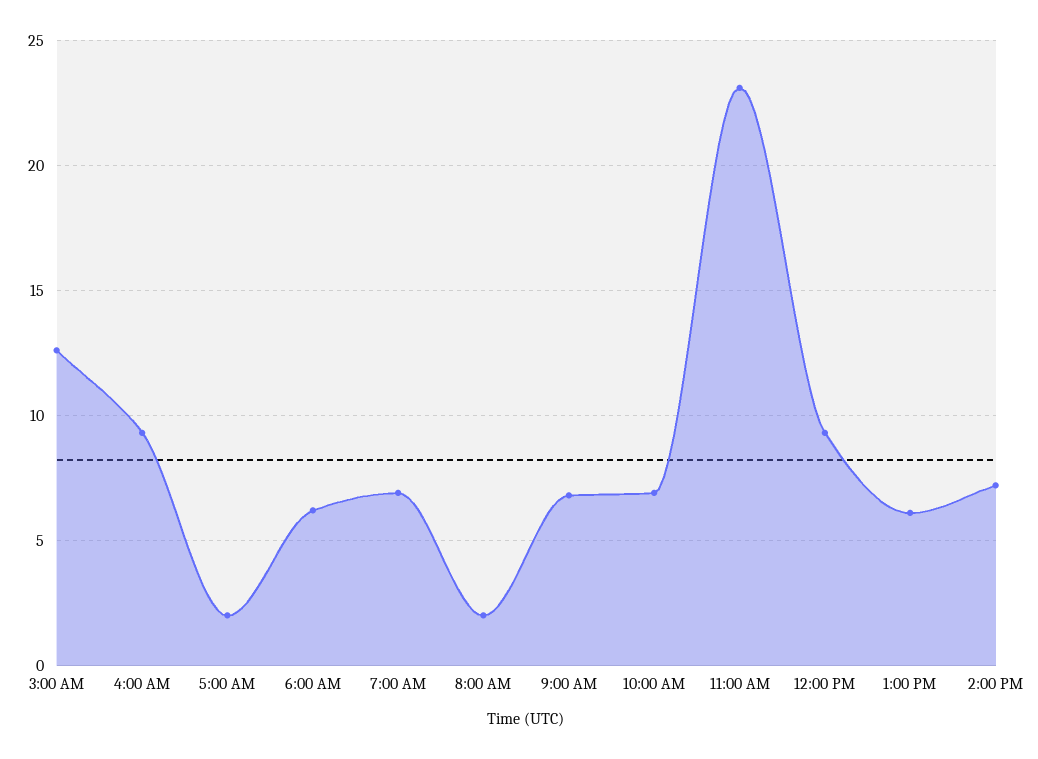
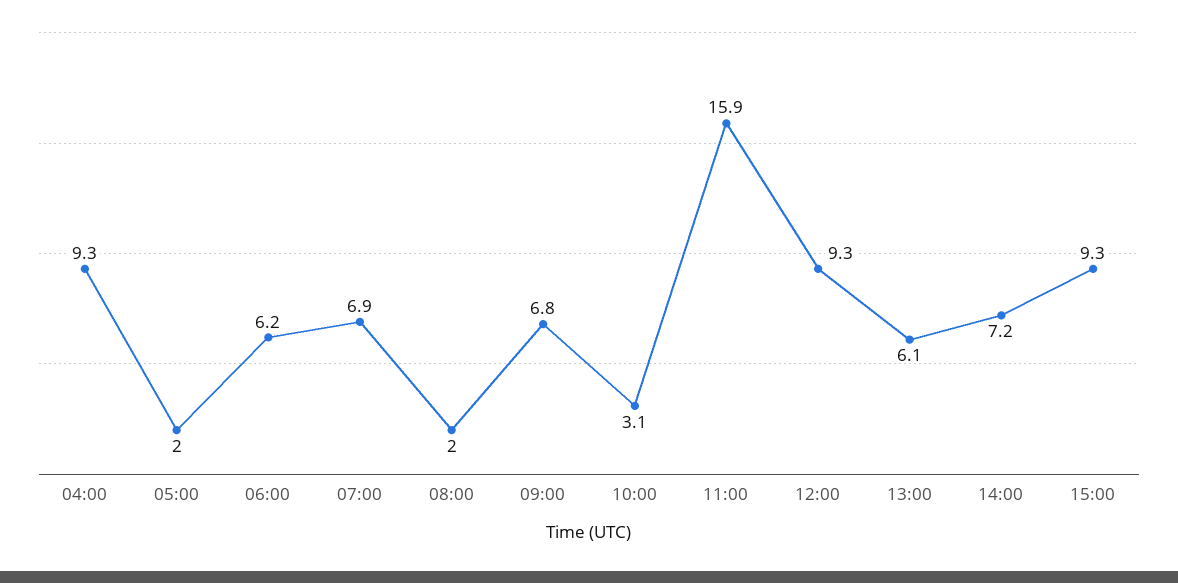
3:00 AM: 12.5 -> none
10:00 AM: 7 -> 3.1
11:00 AM: 23 -> 15.9
15:00: none -> 9.3

